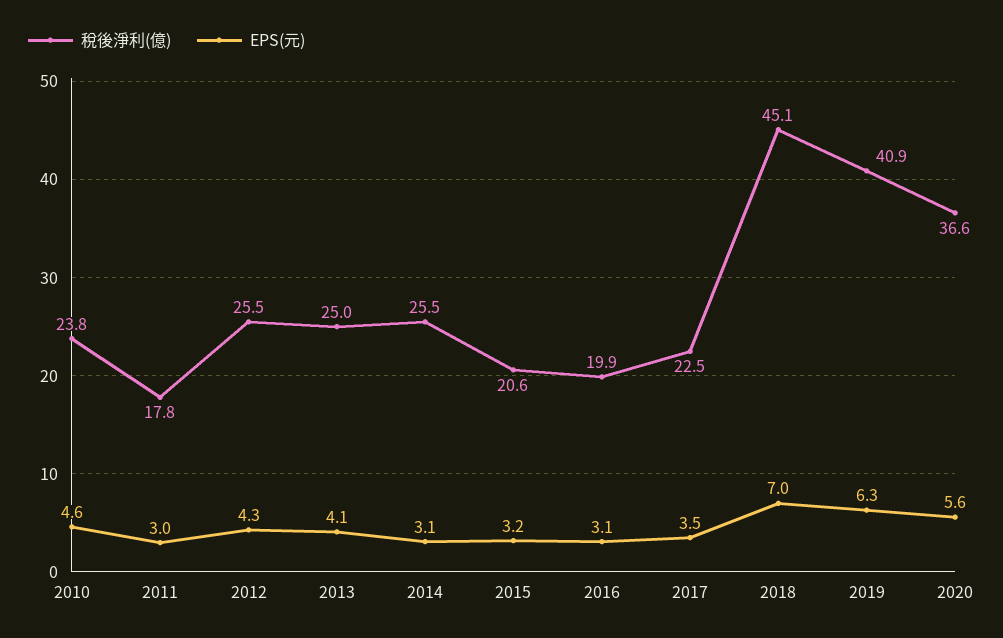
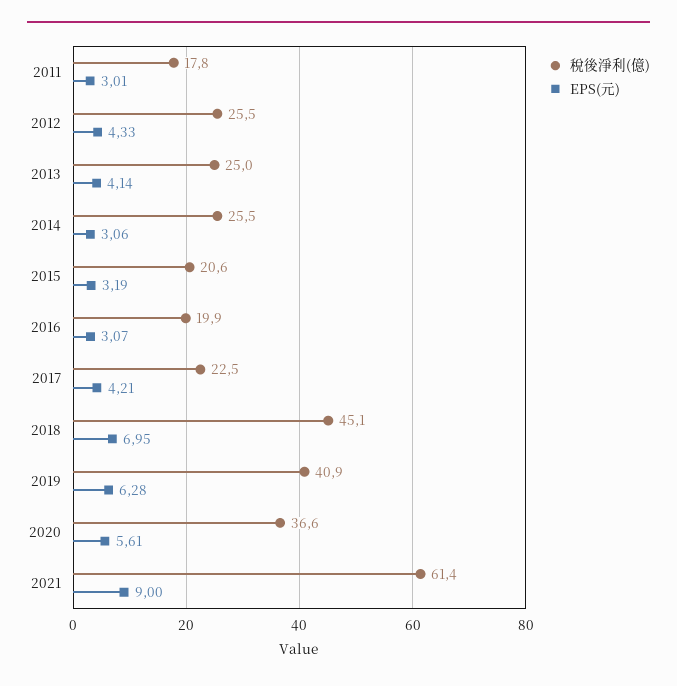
稅後淨利(億), 2010: 23.8 -> none
EPS(元), 2010: 4.6 -> none
EPS(元), 2017: 3.5 -> 4.21
稅後淨利(億), 2021: none -> 61.4
EPS(元), 2021: none -> 9

